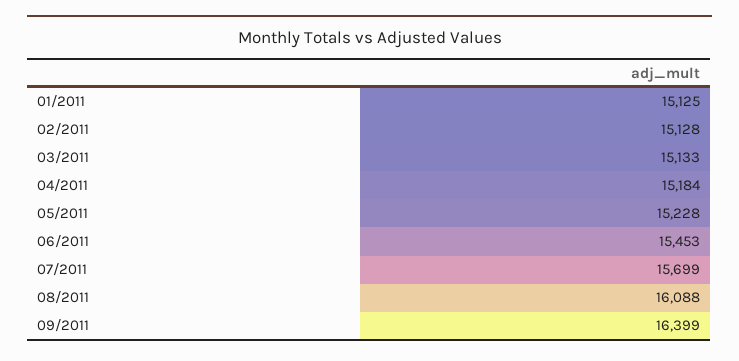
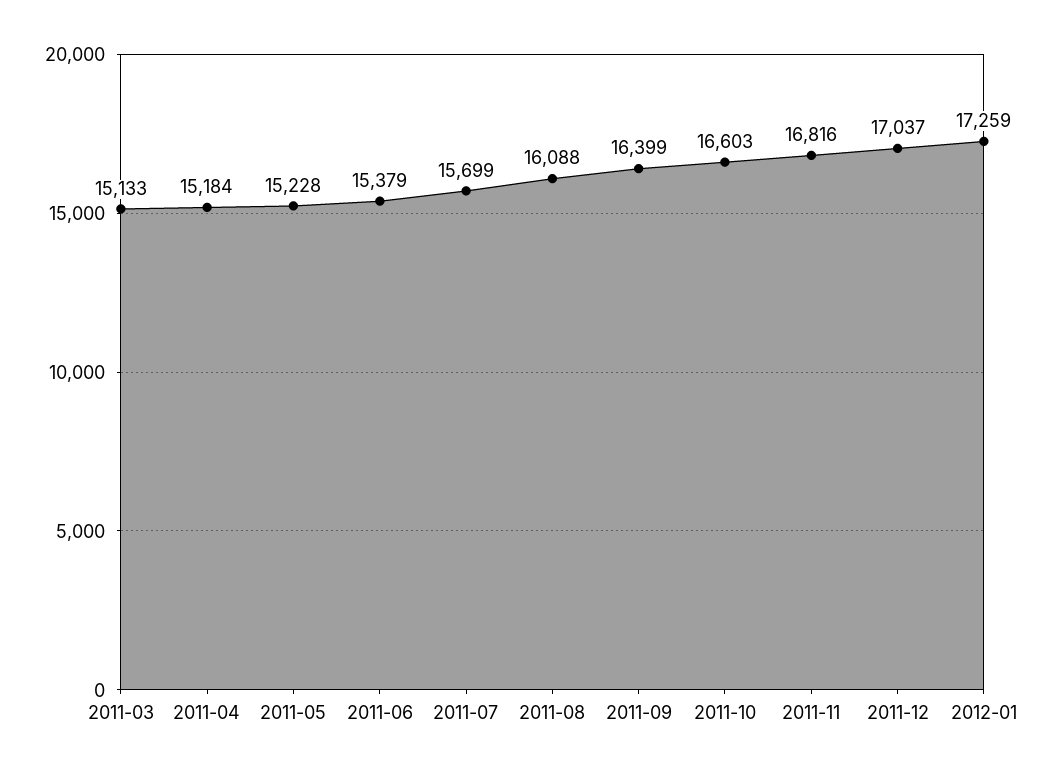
01/2011: 15125 -> none
02/2011: 15128 -> none
06/2011: 15453 -> 15379
2011-10: none -> 16603
2011-11: none -> 16816
2011-12: none -> 17037
2012-01: none -> 17259

